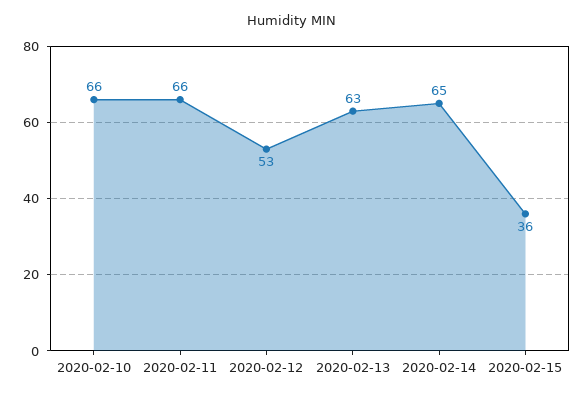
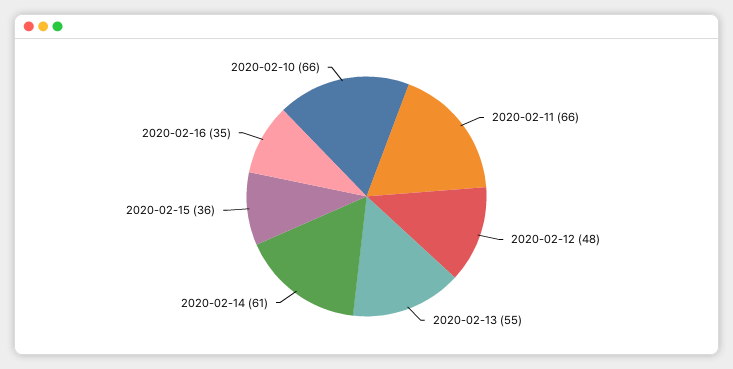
2020-02-12: 53 -> 48
2020-02-13: 63 -> 55
2020-02-14: 65 -> 61
2020-02-16: none -> 35

